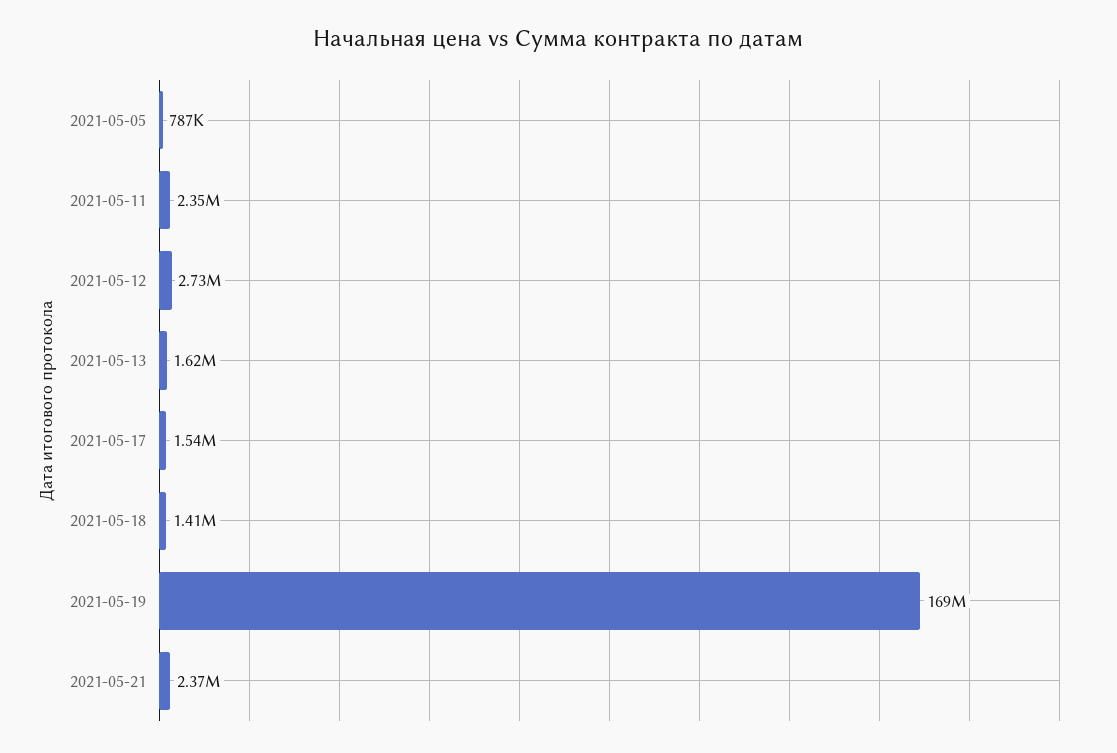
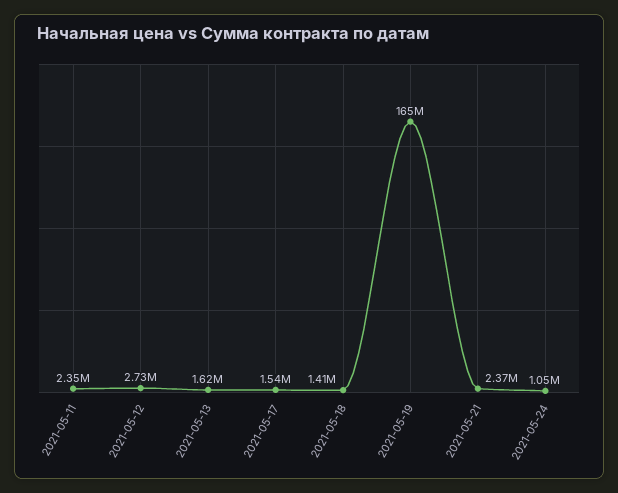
2021-05-05: 787000 -> none
2021-05-19: 169000000 -> 165000000
2021-05-24: none -> 1050000

